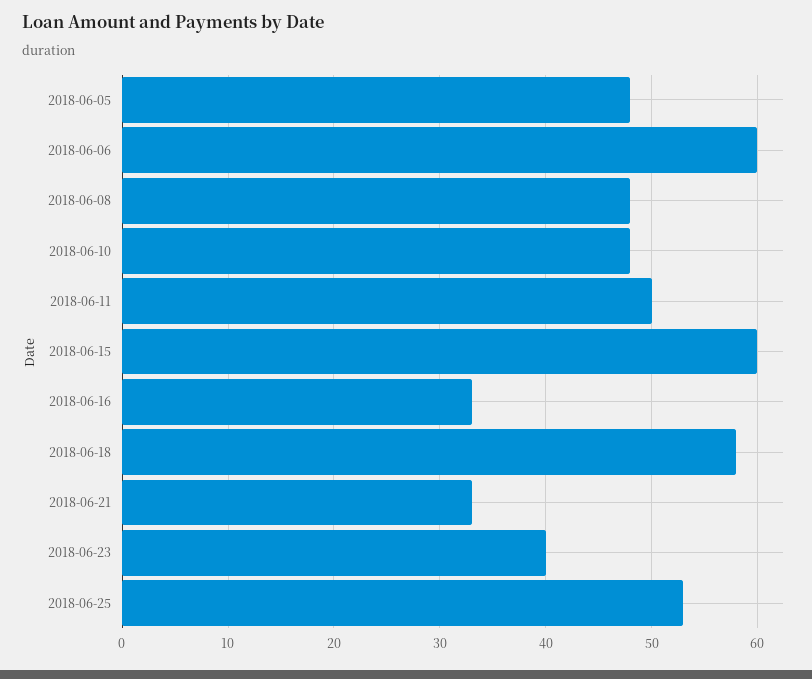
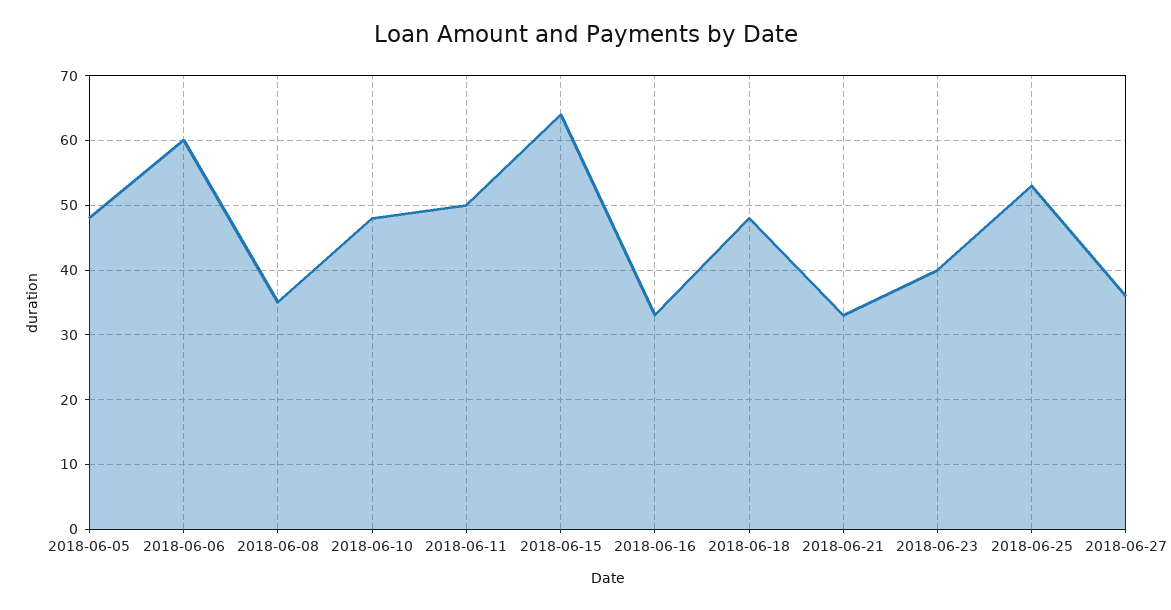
2018-06-08: 48 -> 35
2018-06-15: 60 -> 64
2018-06-18: 58 -> 48
2018-06-27: none -> 36

